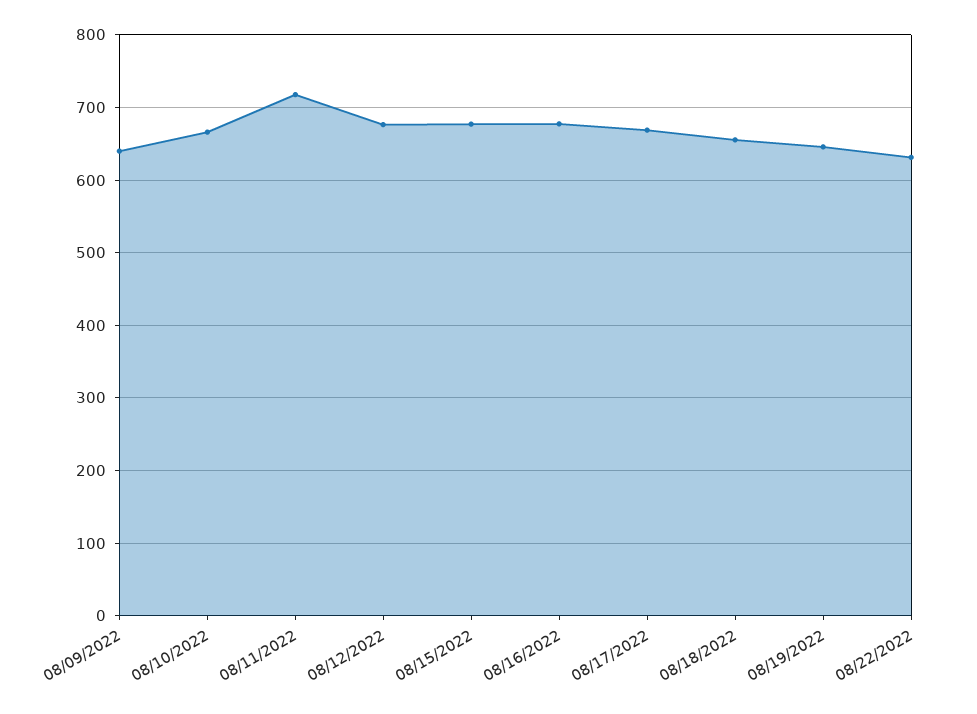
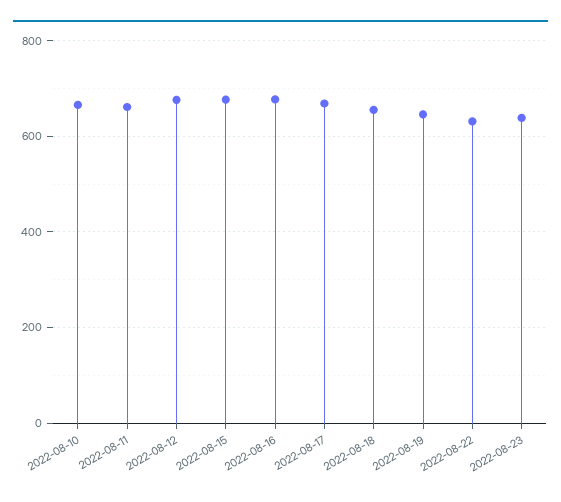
08/09/2022: 640 -> none
08/11/2022: 720 -> 660
2022-08-23: none -> 640

